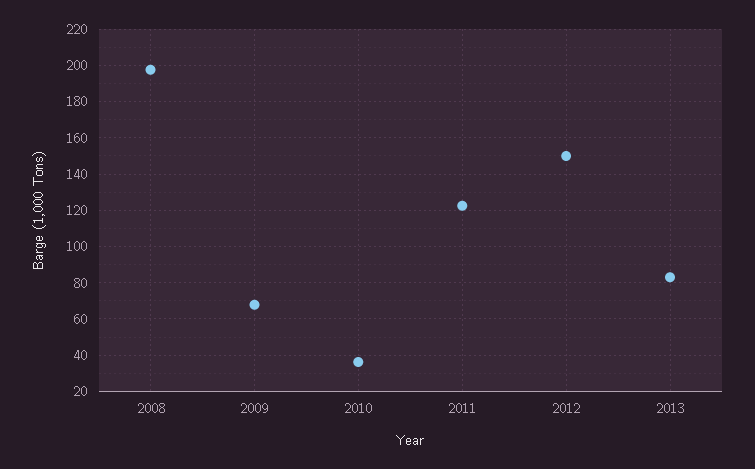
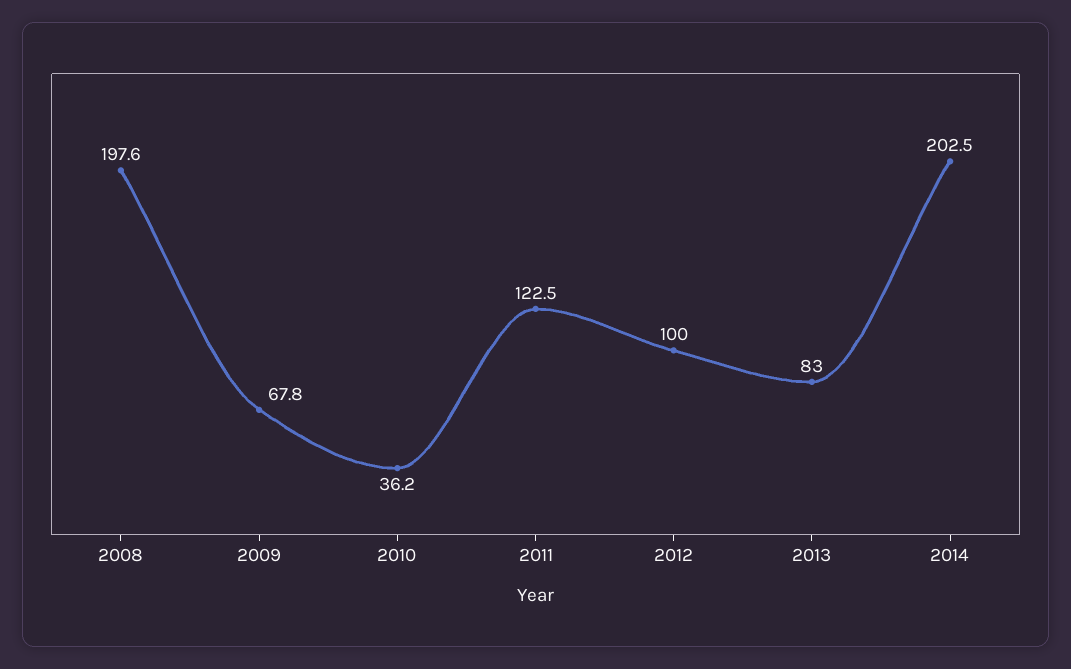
2012: 150 -> 100
2014: none -> 202.5

